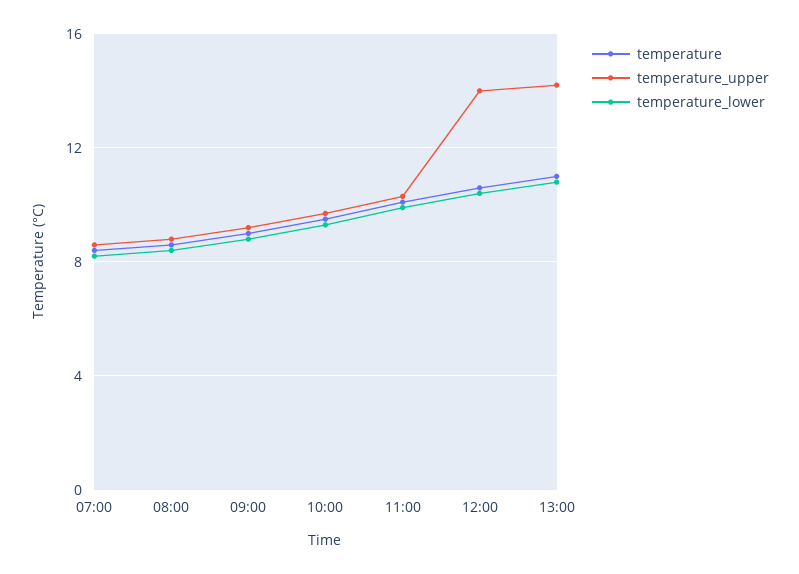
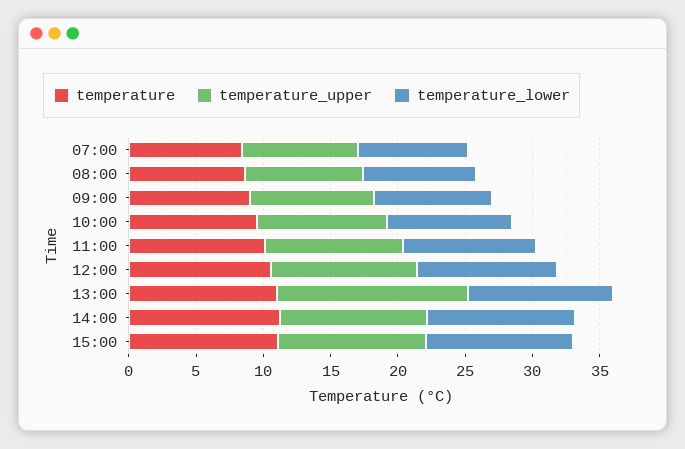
temperature_upper, 12:00: 14 -> 11
temperature, 14:00: none -> 11
temperature_upper, 14:00: none -> 11
temperature_lower, 14:00: none -> 11
temperature, 15:00: none -> 11
temperature_upper, 15:00: none -> 11
temperature_lower, 15:00: none -> 11

